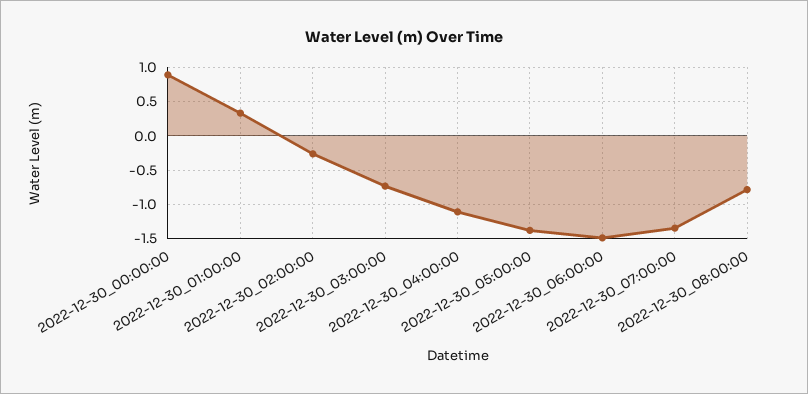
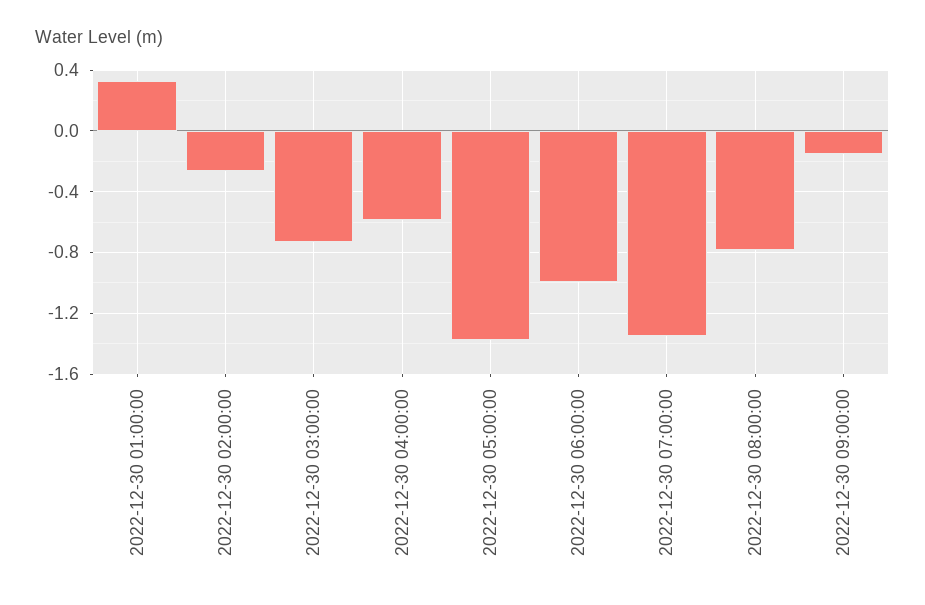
2022-12-30_00:00:00: 0.9 -> none
2022-12-30_04:00:00: -1.1 -> -0.6
2022-12-30_06:00:00: -1.5 -> -1
2022-12-30 09:00:00: none -> -0.15

